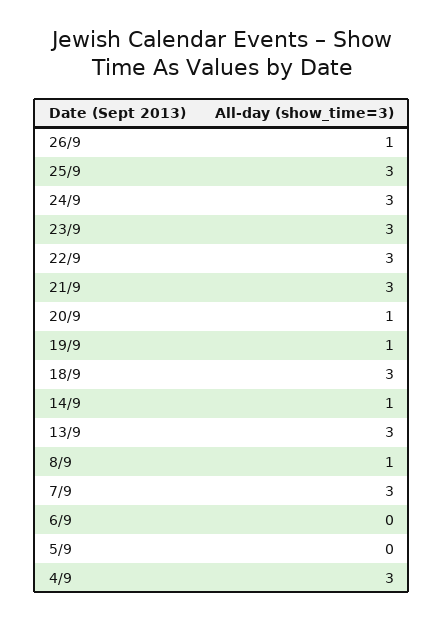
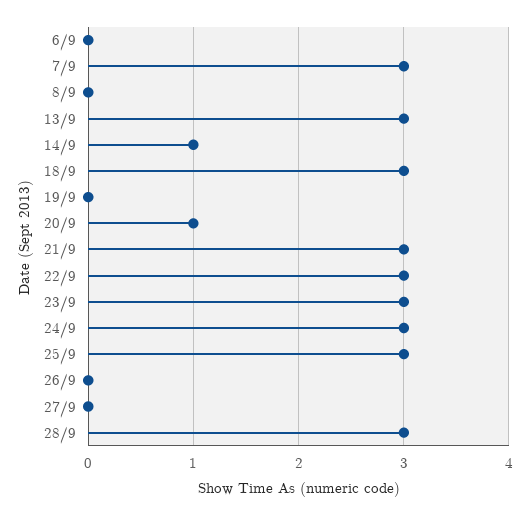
26/9: 1 -> 0
19/9: 1 -> 0
8/9: 1 -> 0
5/9: 0 -> none
4/9: 3 -> none
27/9: none -> 0
28/9: none -> 3

